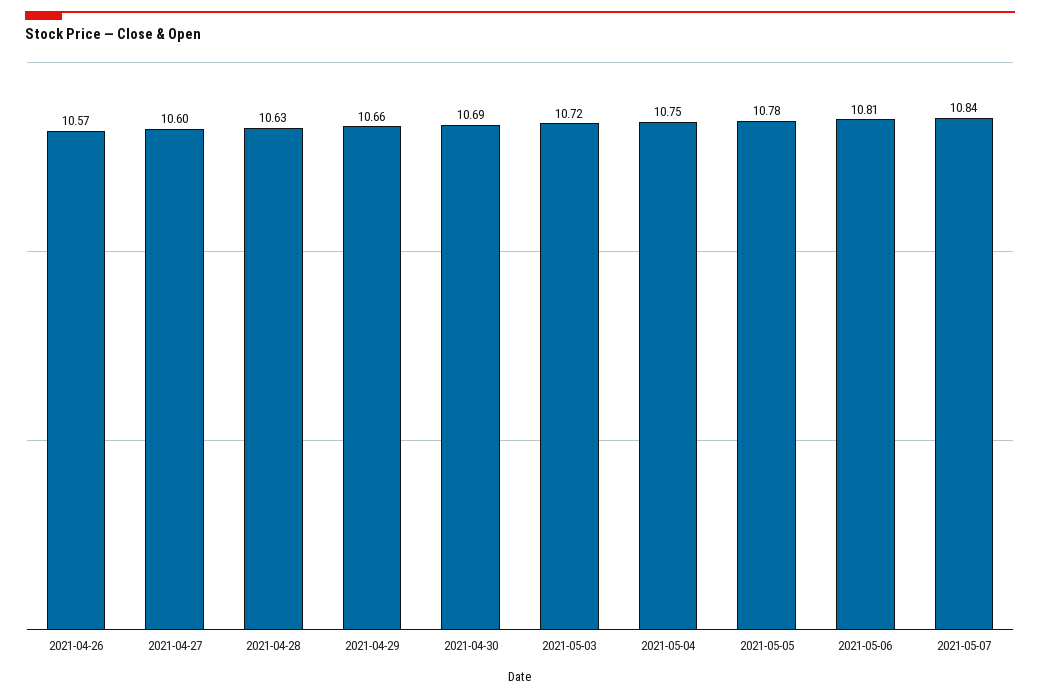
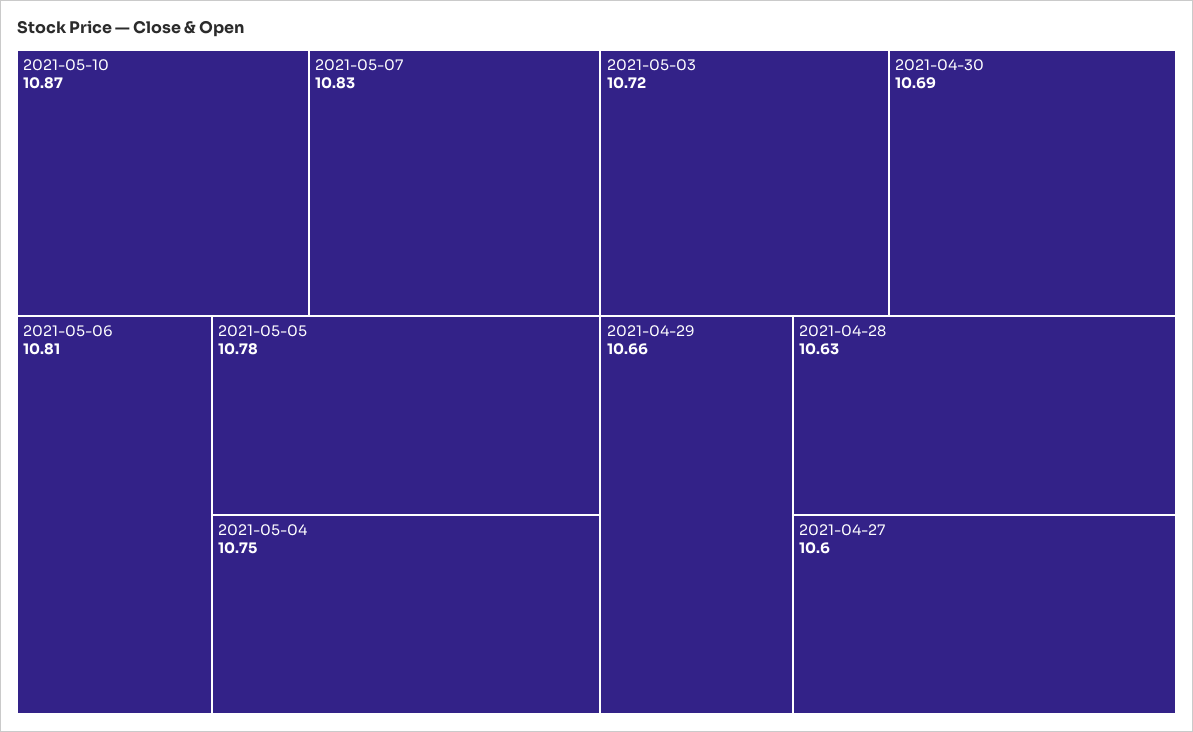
2021-04-26: 10.57 -> none
2021-05-07: 10.84 -> 10.83
2021-05-10: none -> 10.87

